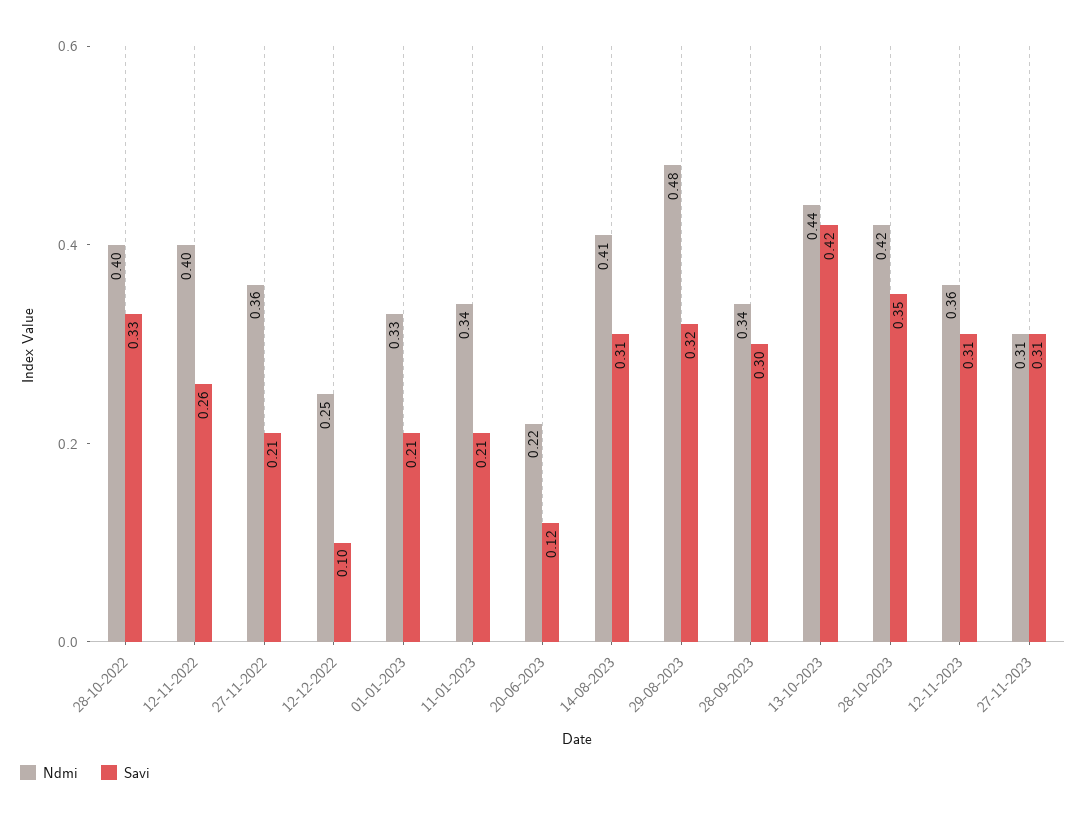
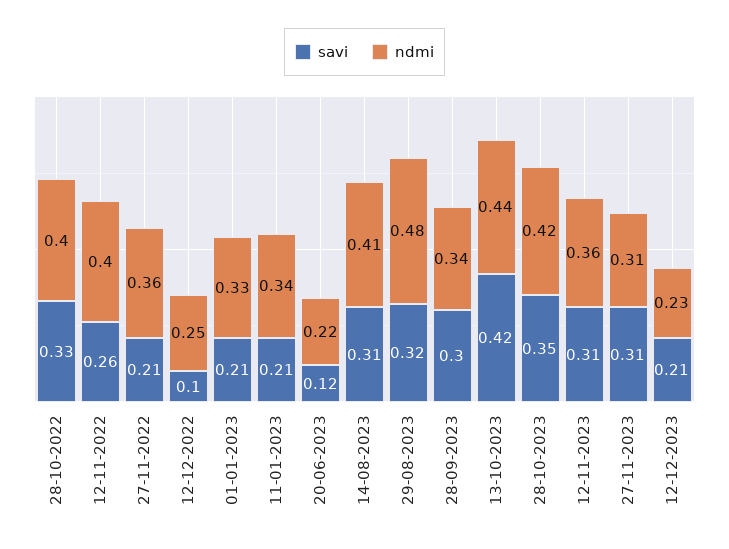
Savi, 12-12-2023: none -> 0.21
Ndmi, 12-12-2023: none -> 0.23

